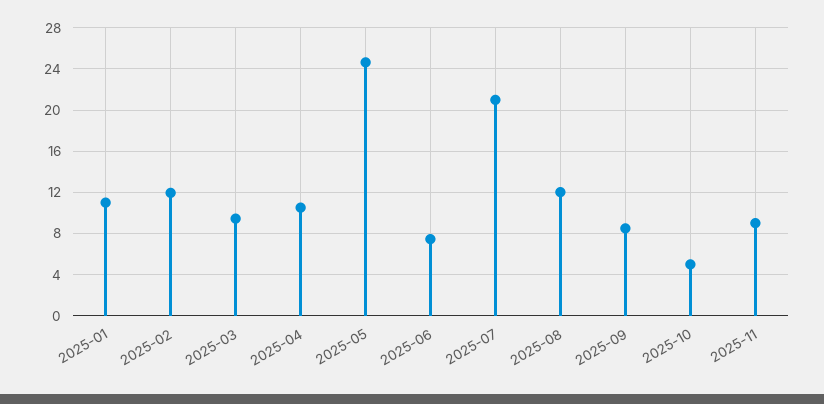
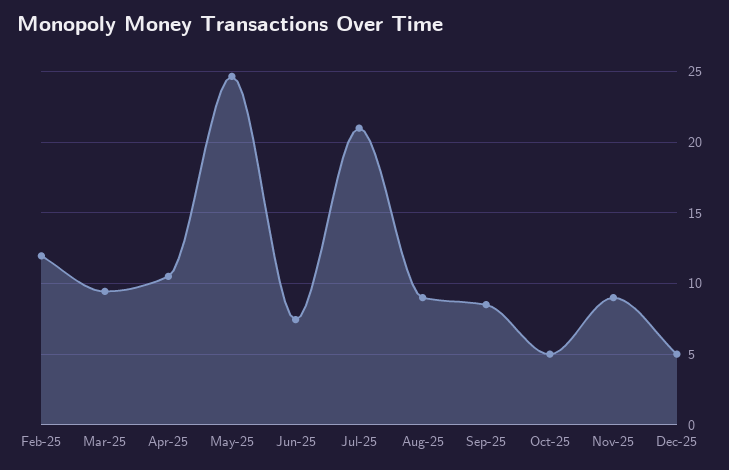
2025-01: 11 -> none
2025-08: 12 -> 9
Dec-25: none -> 5

